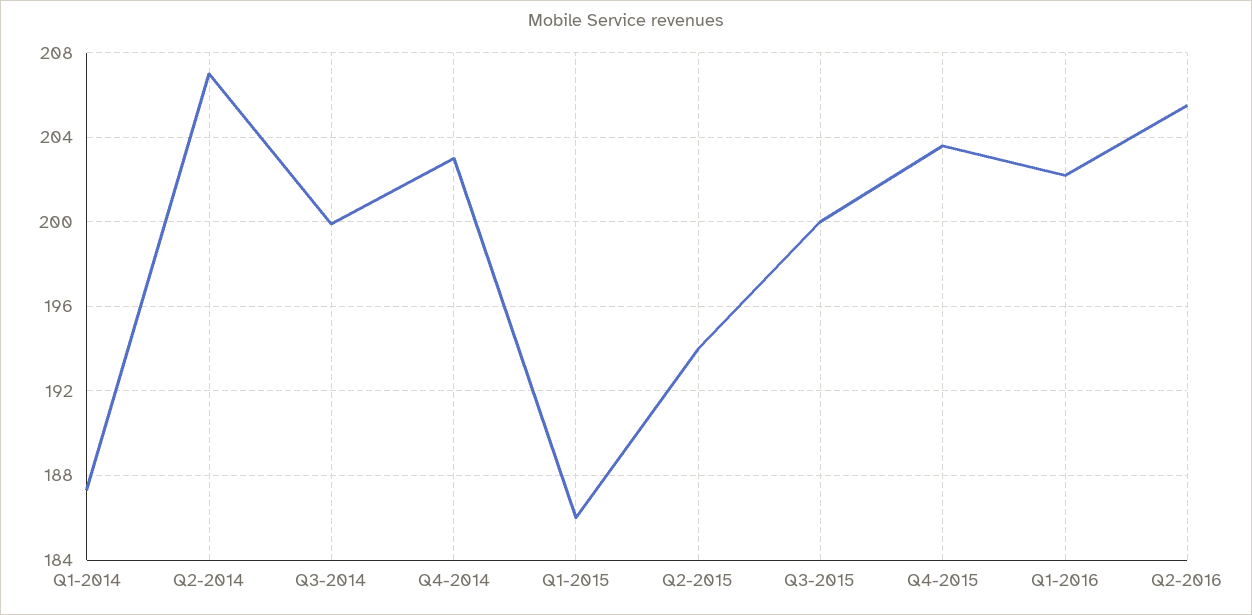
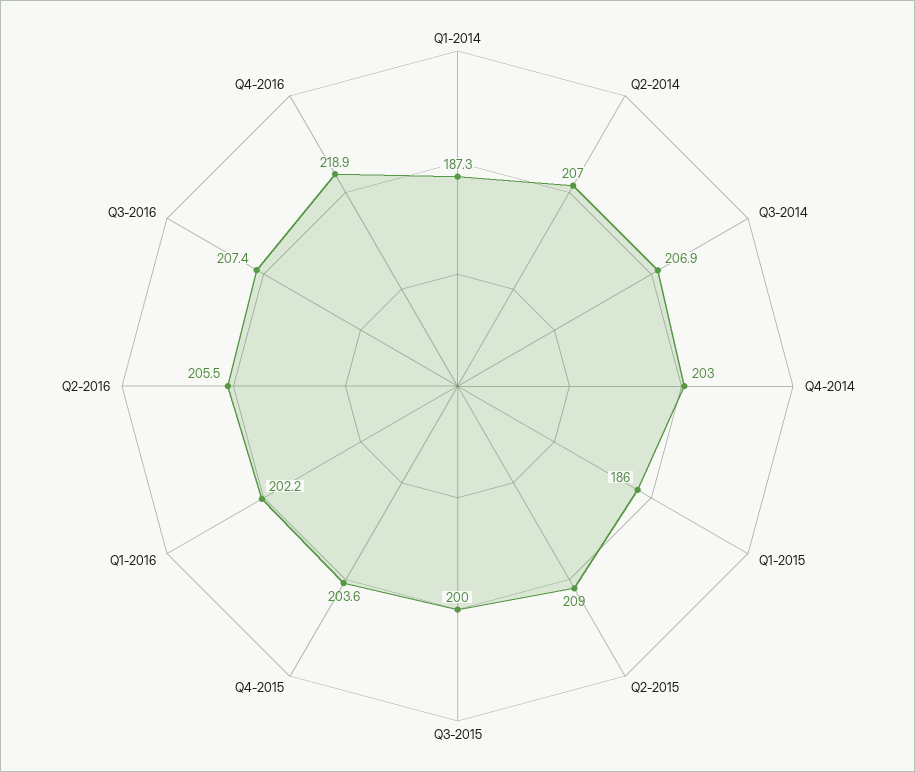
Q3-2014: 200 -> 206.9
Q2-2015: 194 -> 209
Q3-2016: none -> 207.4
Q4-2016: none -> 218.9

